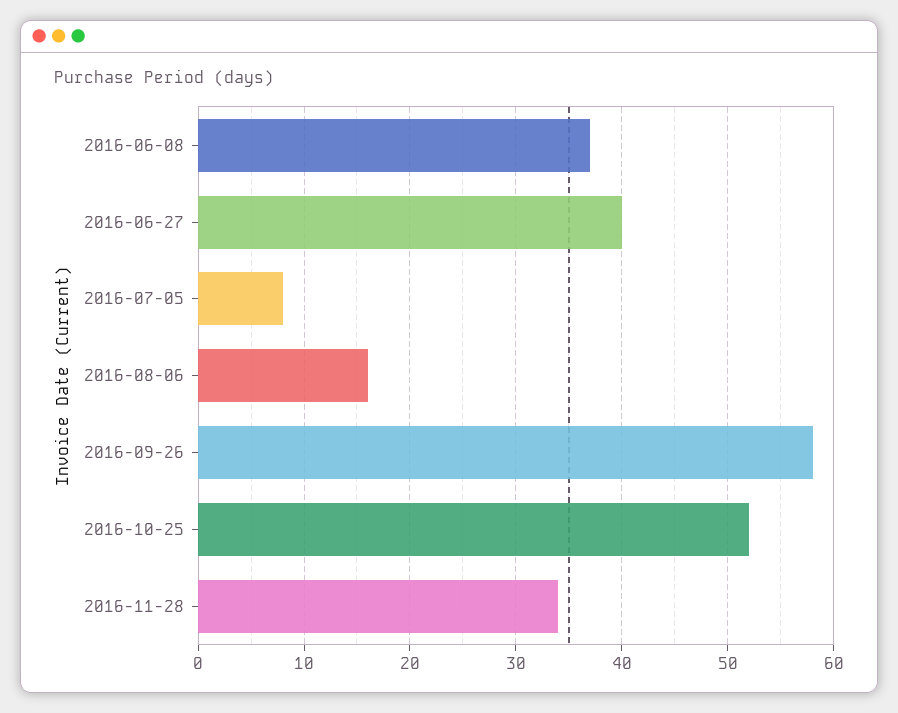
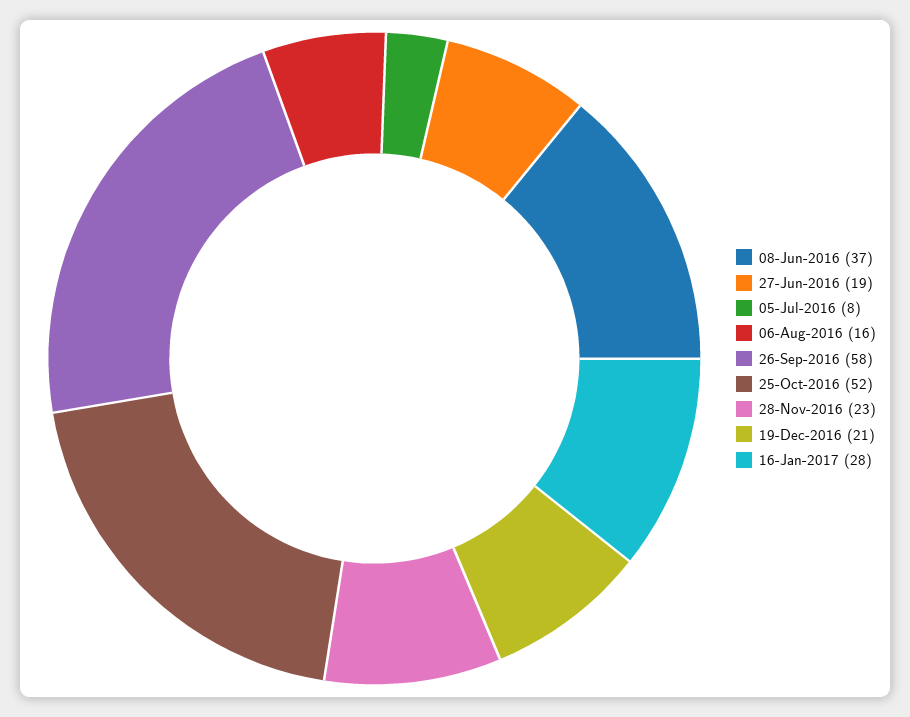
2016-06-27: 40 -> 19
2016-11-28: 34 -> 23
19-Dec-2016: none -> 21
16-Jan-2017: none -> 28

